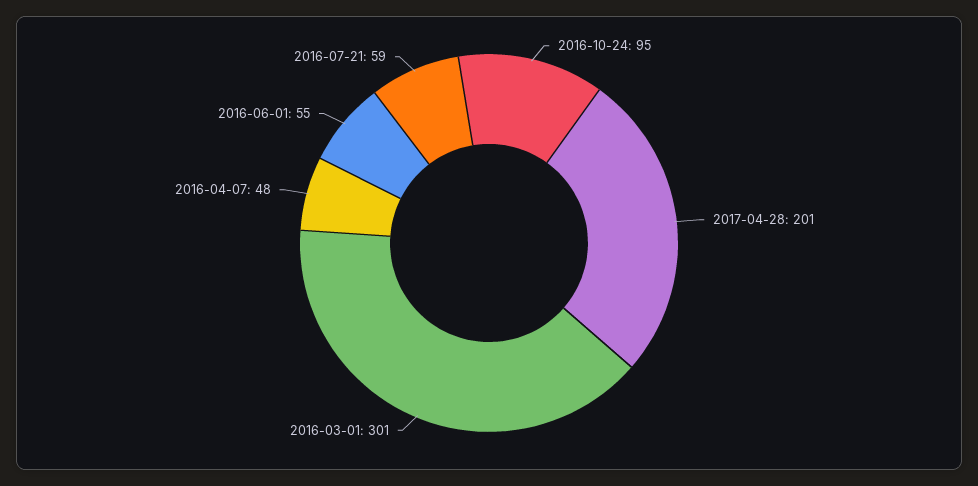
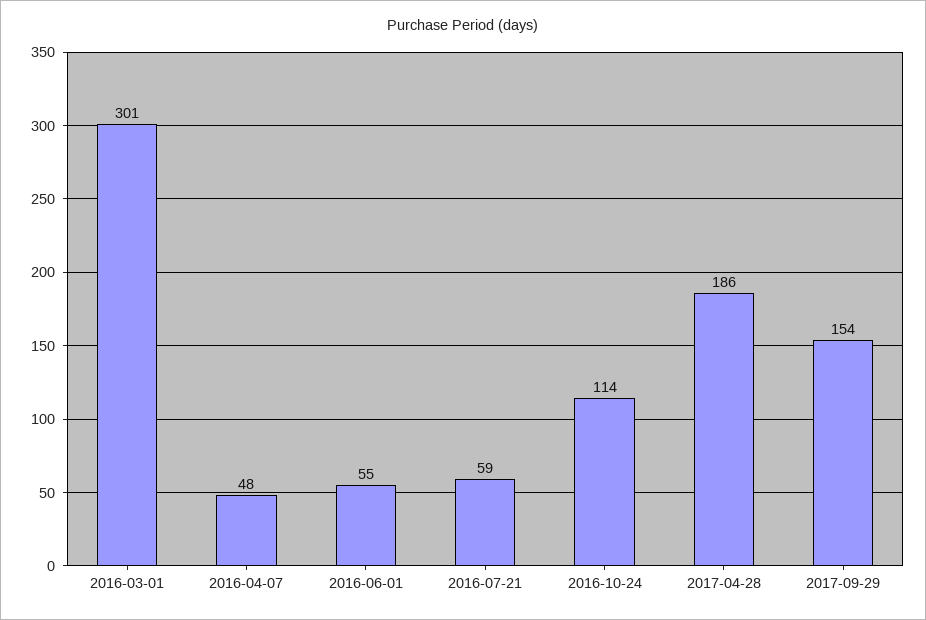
2016-10-24: 95 -> 114
2017-04-28: 201 -> 186
2017-09-29: none -> 154

